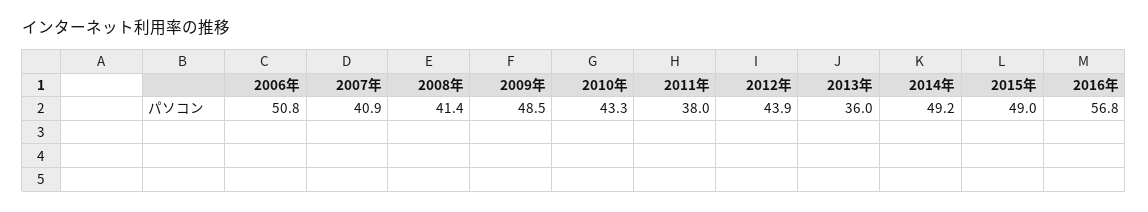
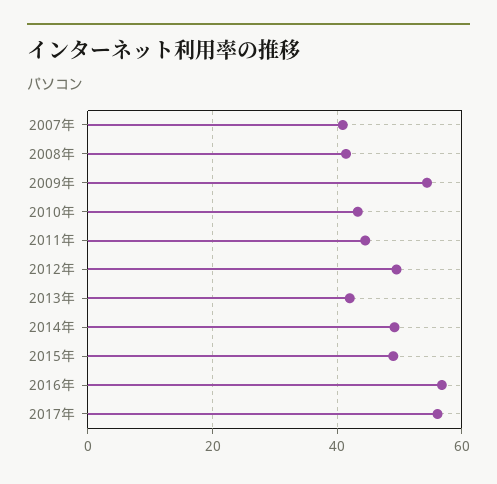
2006年: 50.8 -> none
2009年: 48.5 -> 54
2011年: 38 -> 44
2012年: 43.9 -> 50
2013年: 36 -> 42
2017年: none -> 56

